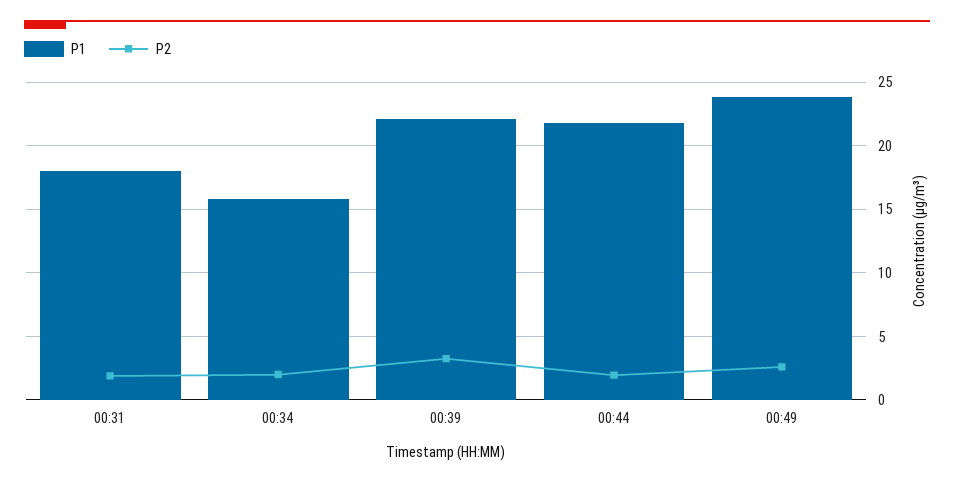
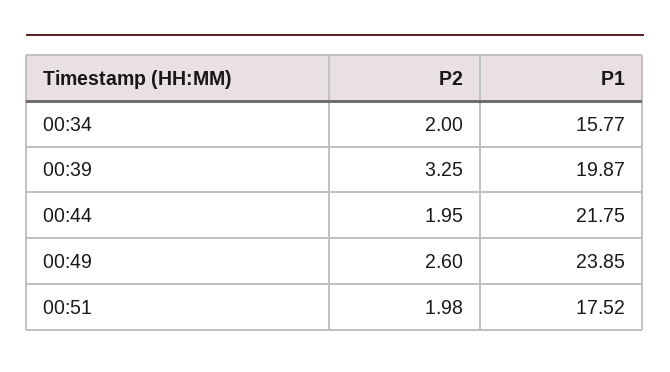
P1, 00:31: 18 -> none
P2, 00:31: 2 -> none
P1, 00:39: 22 -> 19.87
P2, 00:51: none -> 1.98
P1, 00:51: none -> 17.52

